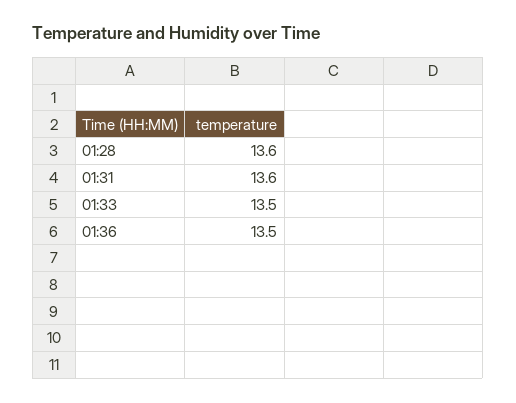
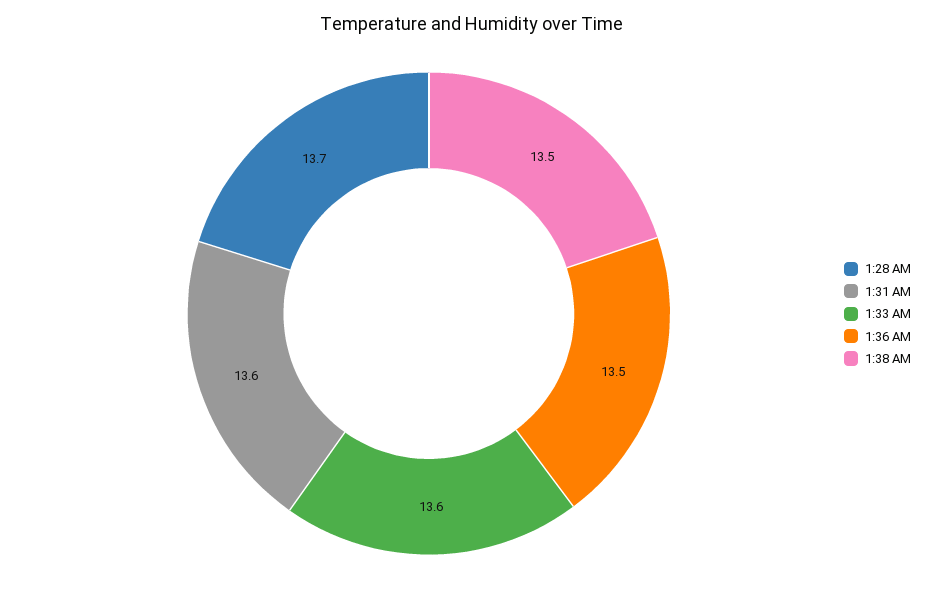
01:28: 13.6 -> 13.7
01:33: 13.5 -> 13.6
1:38 AM: none -> 13.5

